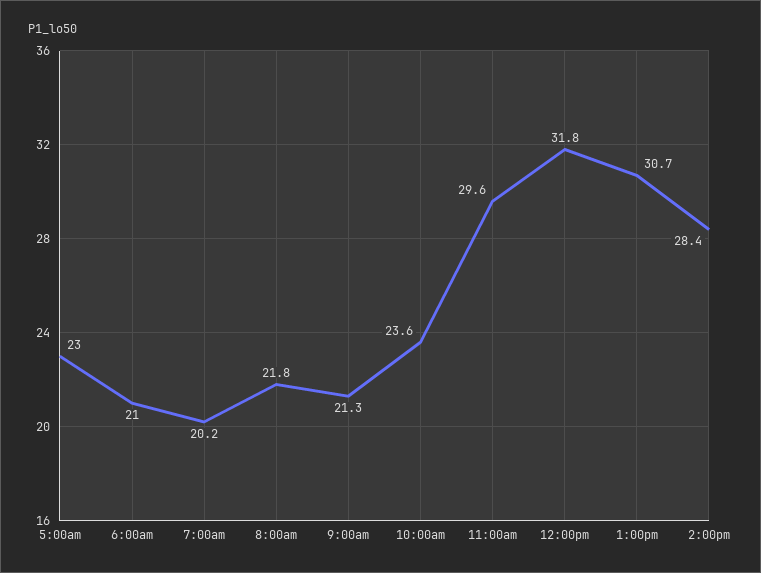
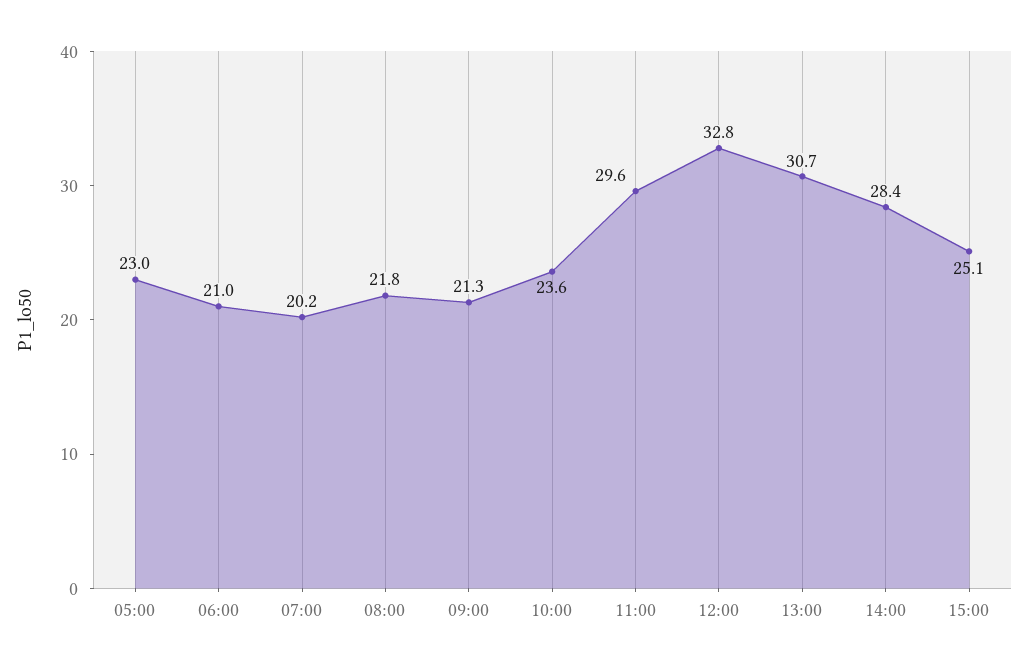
12:00pm: 31.8 -> 32.8
15:00: none -> 25.1

